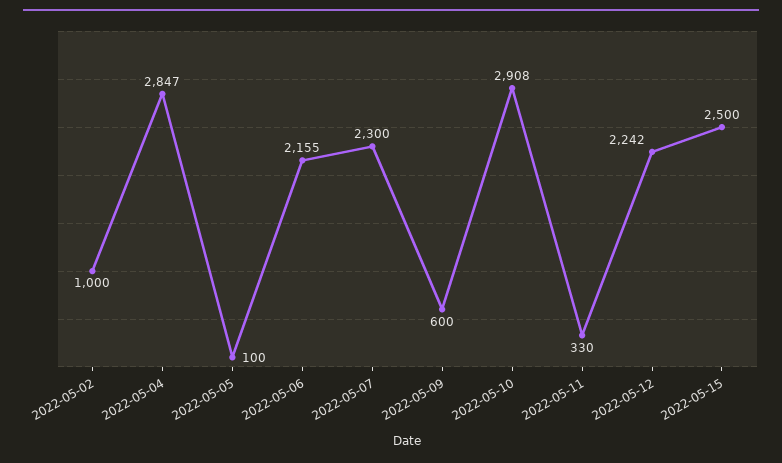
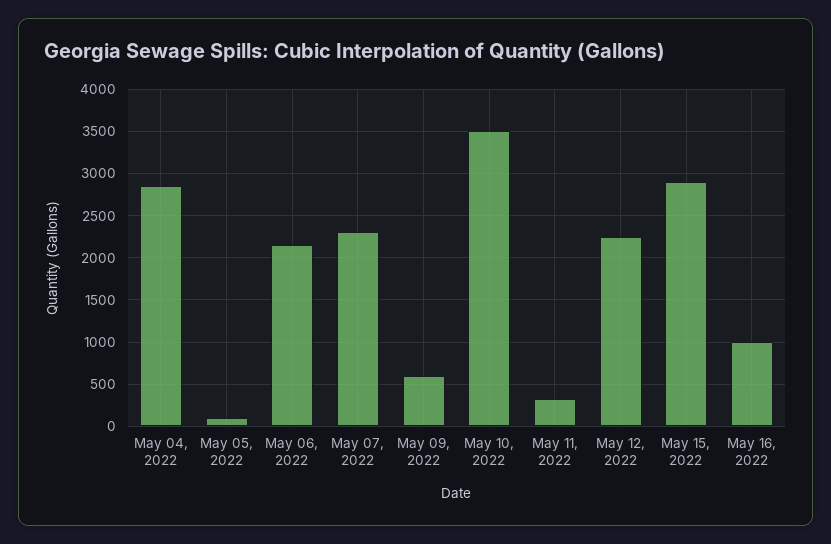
2022-05-02: 1000 -> none
2022-05-10: 2908 -> 3500
2022-05-15: 2500 -> 2900
May 16, 2022: none -> 1000

